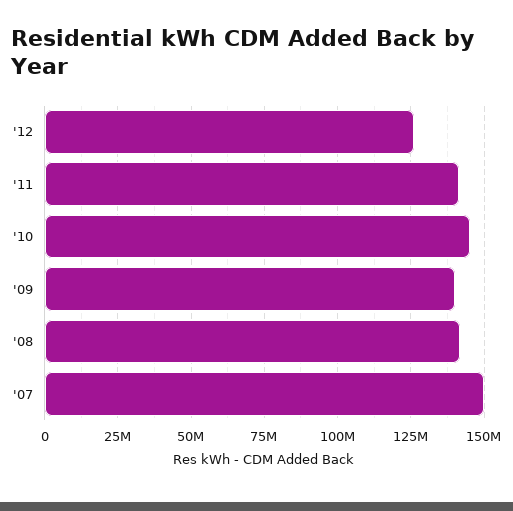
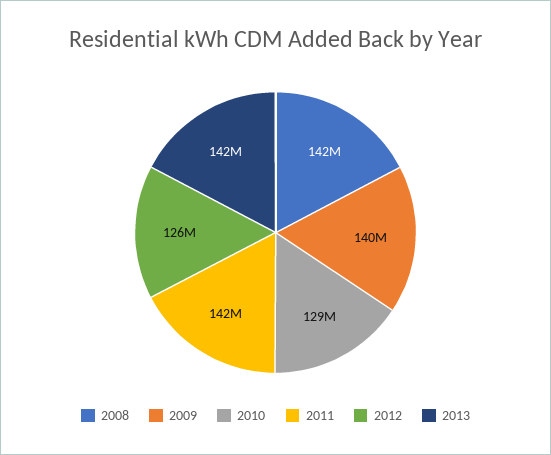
'10: 145000000 -> 129000000
'07: 150000000 -> none
2013: none -> 142000000

